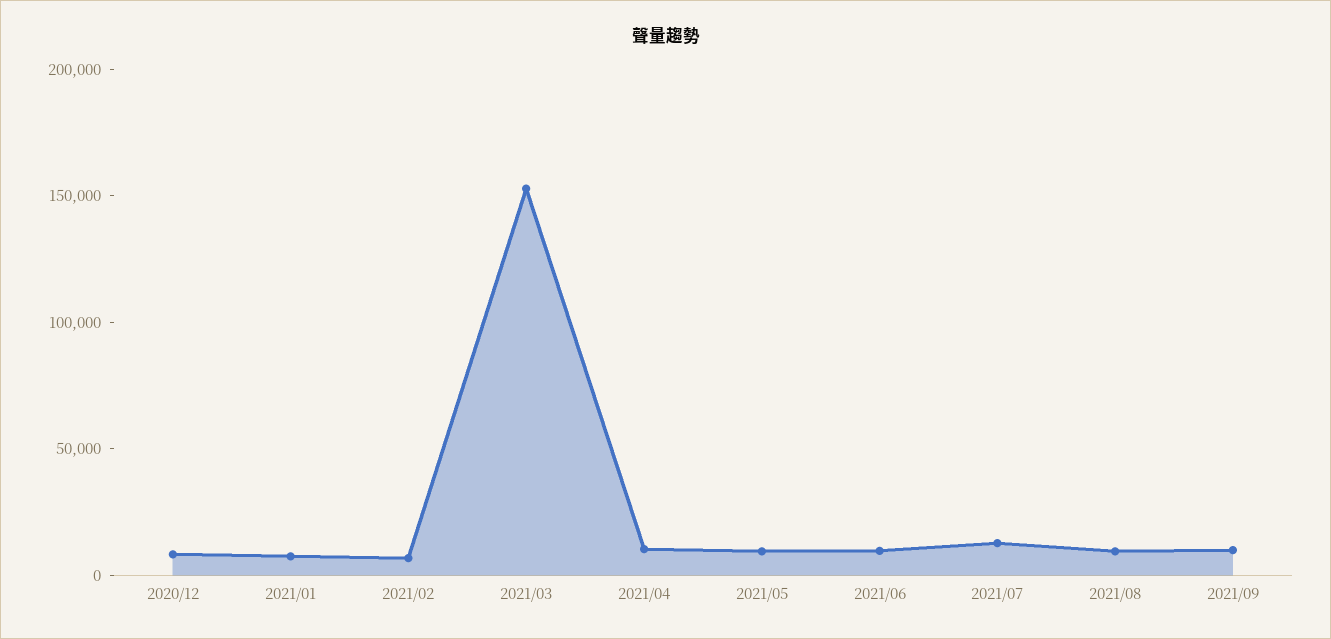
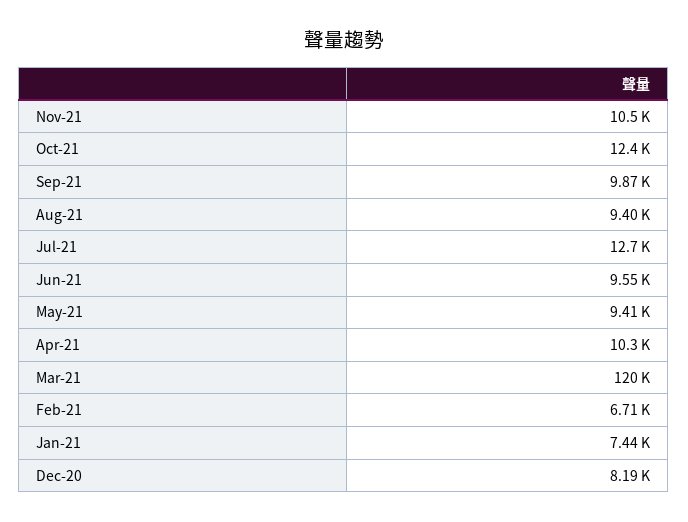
2021/03: 150000 -> 120000
Nov-21: none -> 10500
Oct-21: none -> 12400

